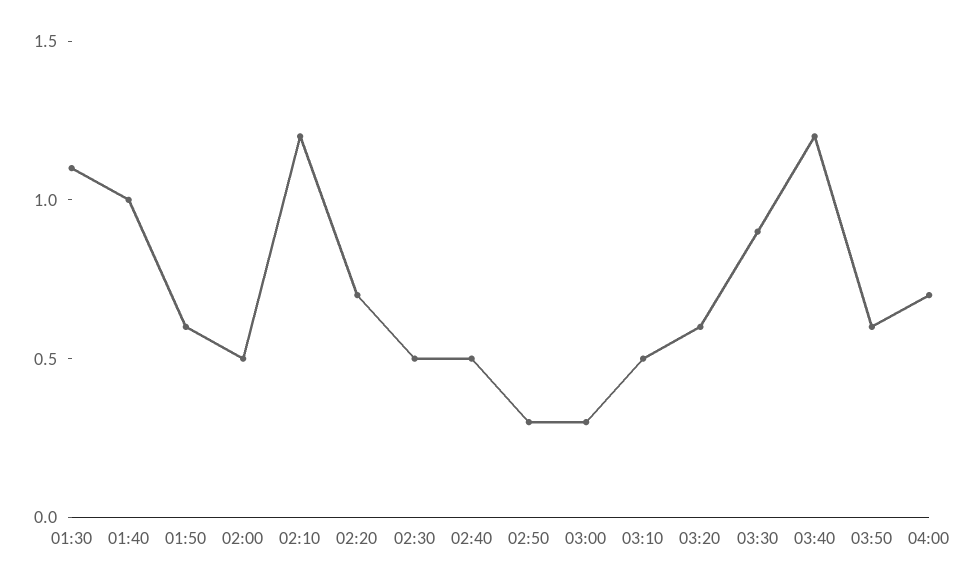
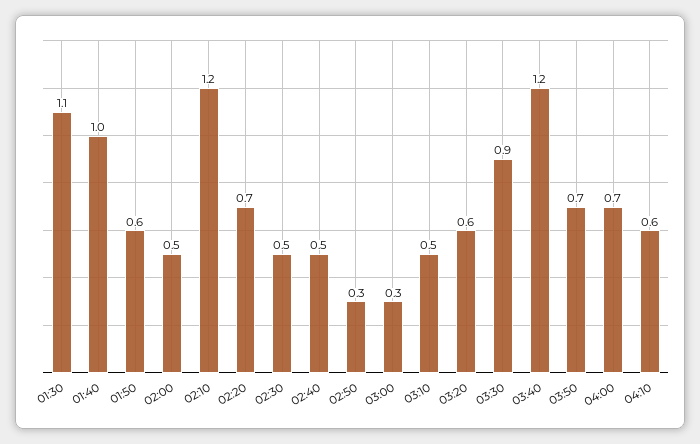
03:50: 0.6 -> 0.7
04:10: none -> 0.6

